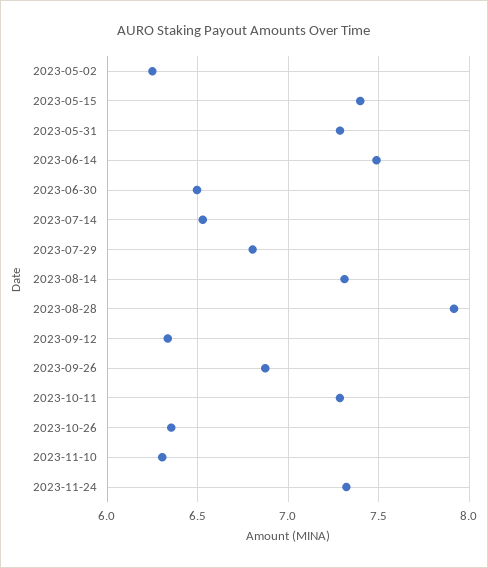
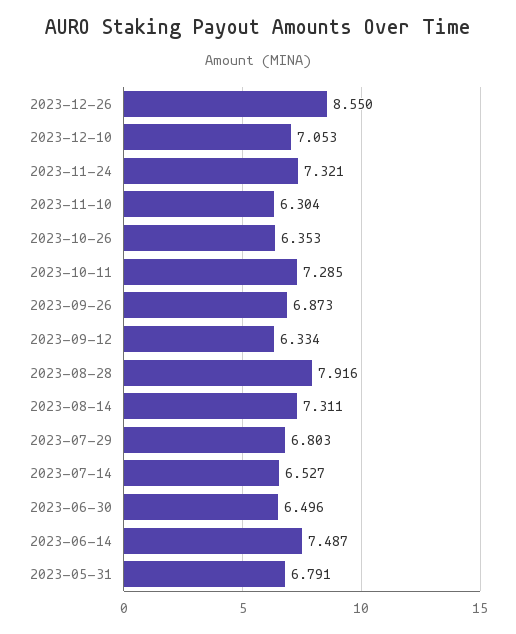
2023-05-02: 6.25 -> none
2023-05-15: 7.4 -> none
2023-05-31: 7.3 -> 6.791
2023-12-26: none -> 8.55
2023-12-10: none -> 7.053

